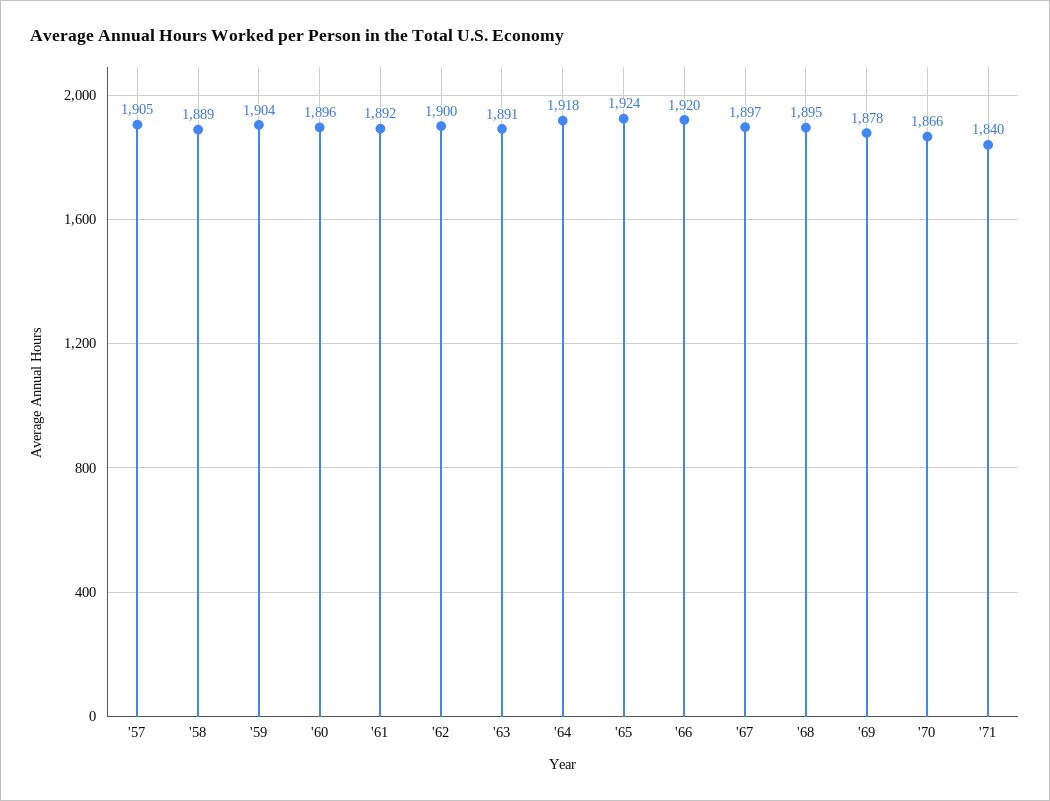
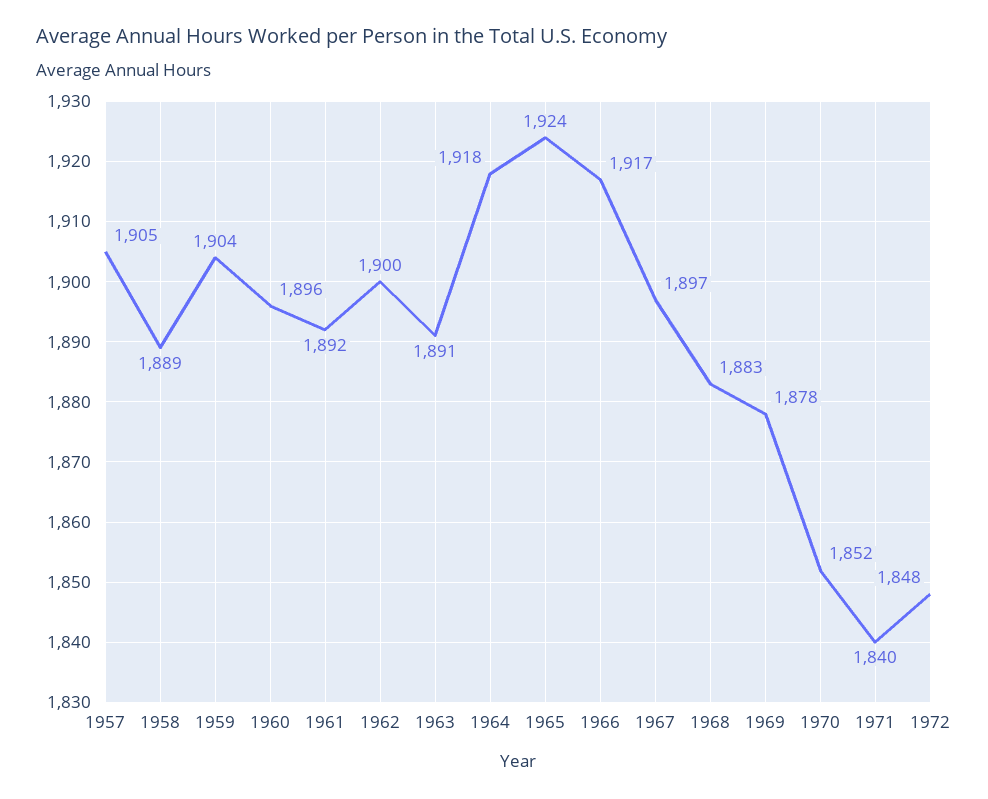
'66: 1920 -> 1917
'68: 1895 -> 1883
'70: 1866 -> 1852
1972: none -> 1848

